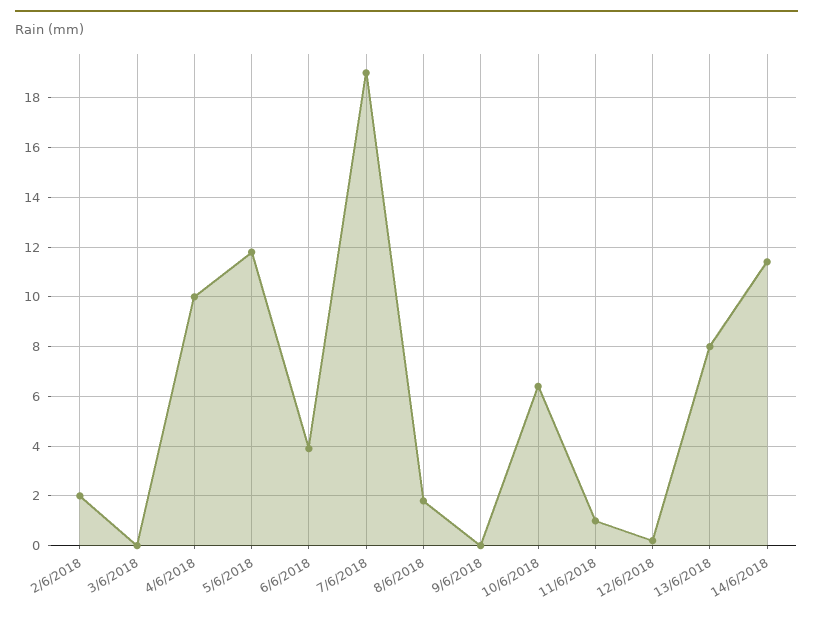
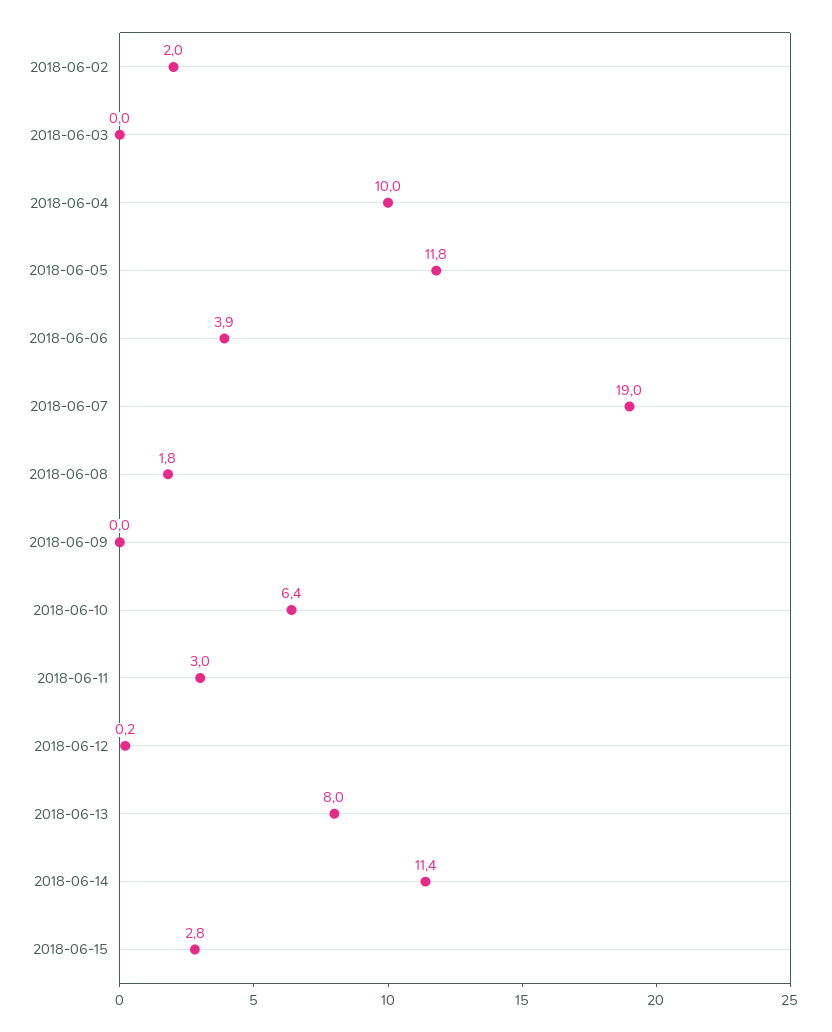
11/6/2018: 1 -> 3
2018-06-15: none -> 2.8

